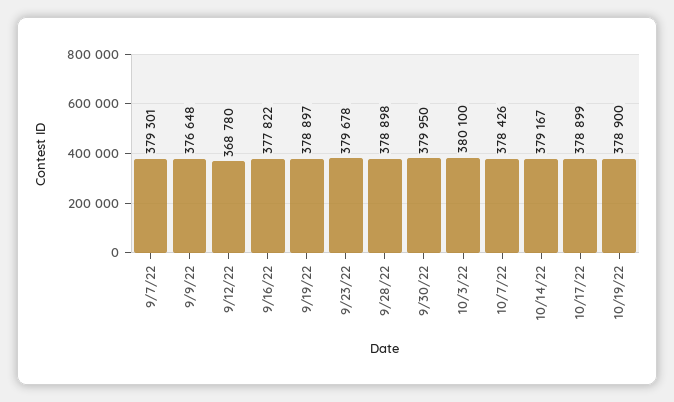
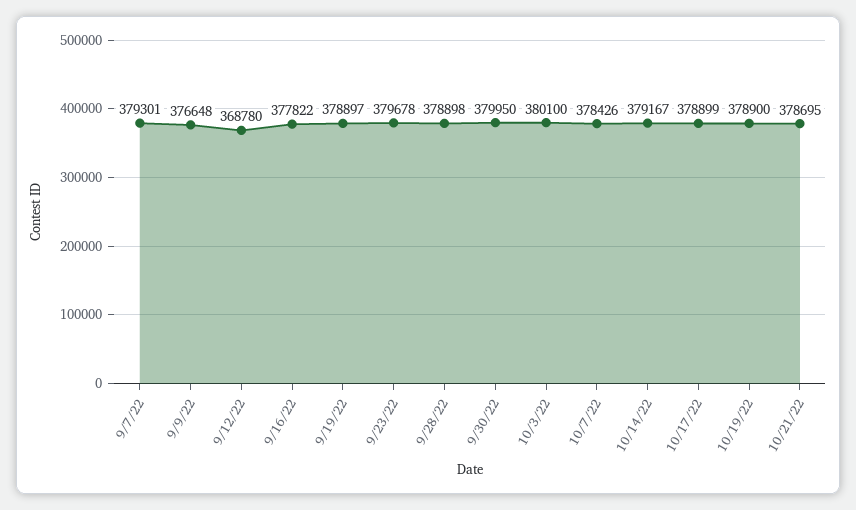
10/21/22: none -> 378695

